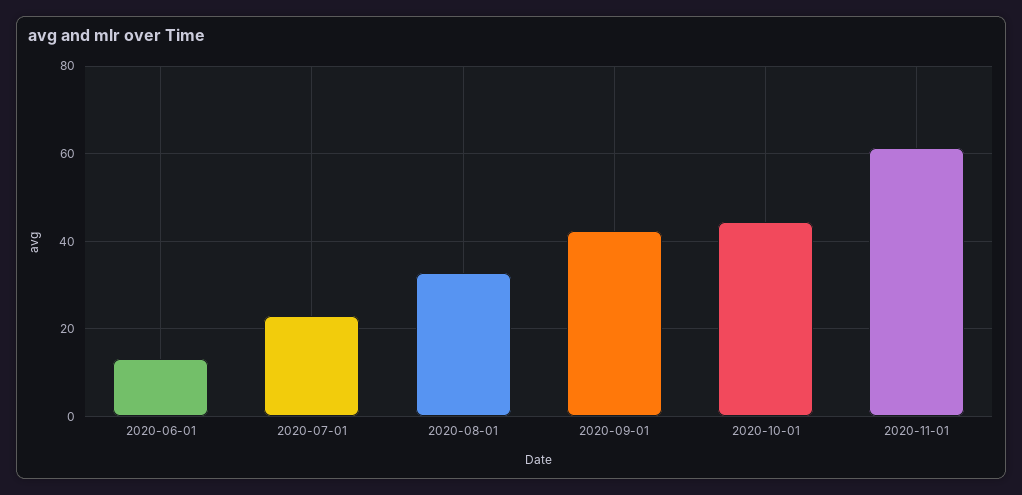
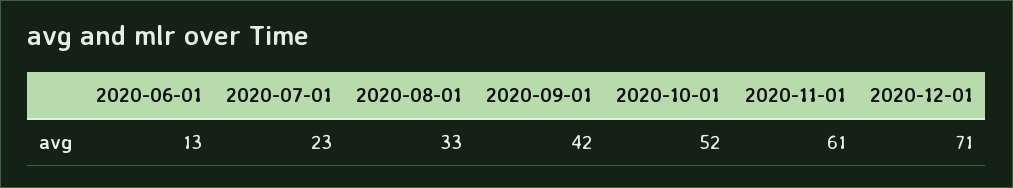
2020-10-01: 44 -> 52
2020-12-01: none -> 71

